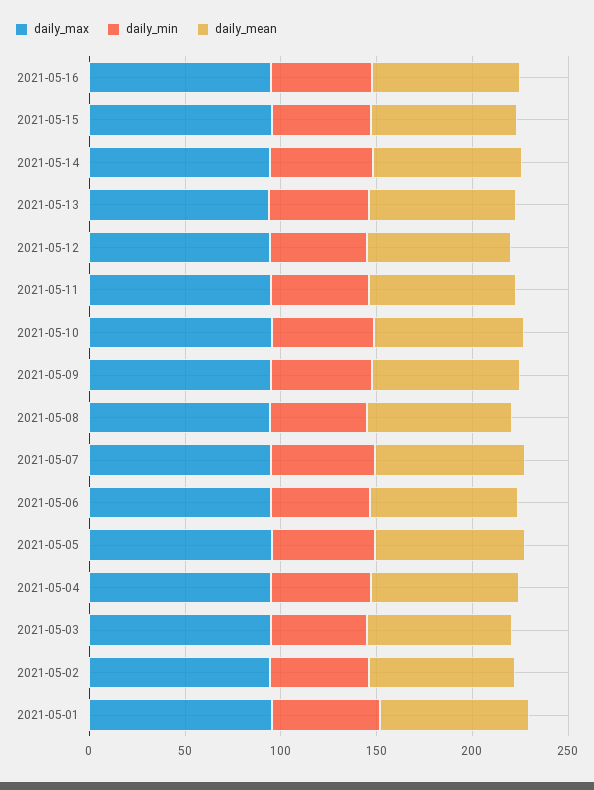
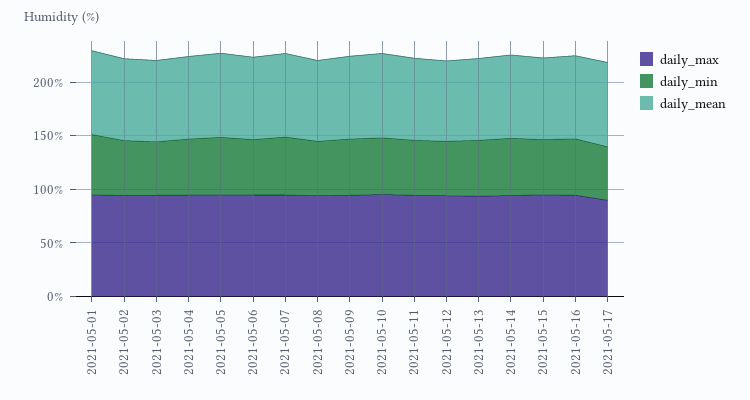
daily_max, 2021-05-17: none -> 90
daily_min, 2021-05-17: none -> 50
daily_mean, 2021-05-17: none -> 80

